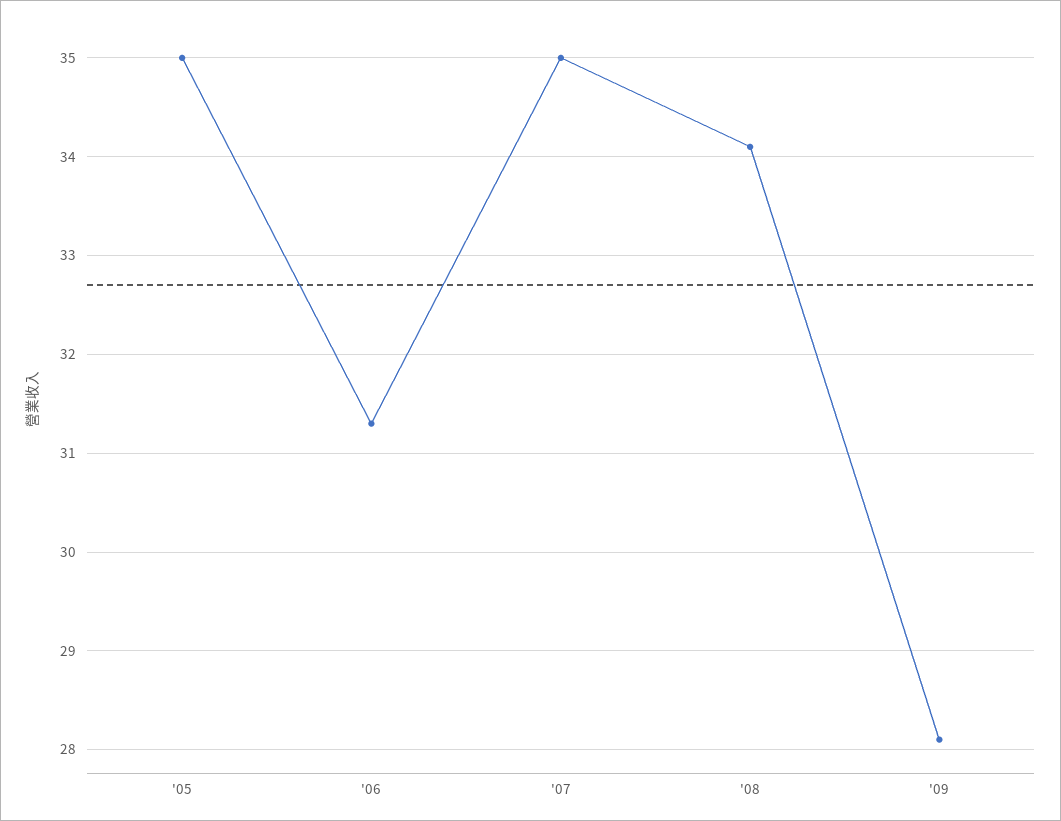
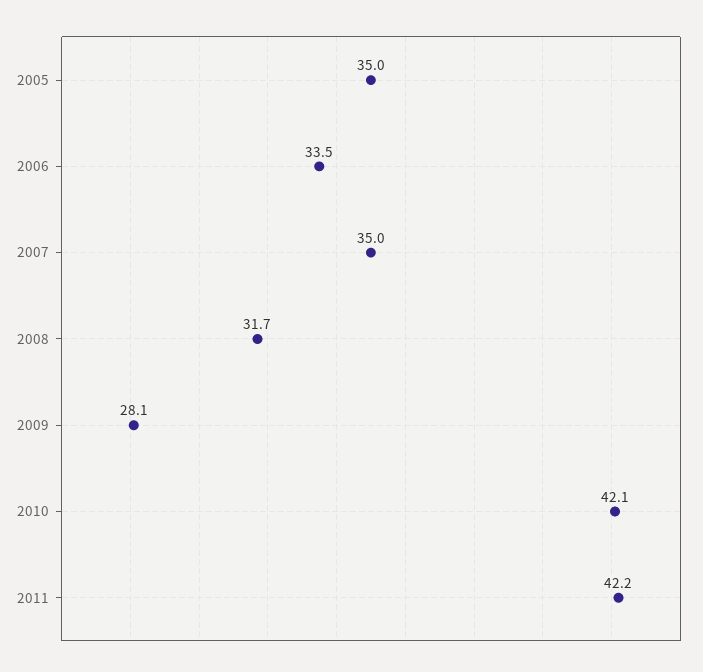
'06: 31.3 -> 33.5
'08: 34.1 -> 31.7
2010: none -> 42.1
2011: none -> 42.2

